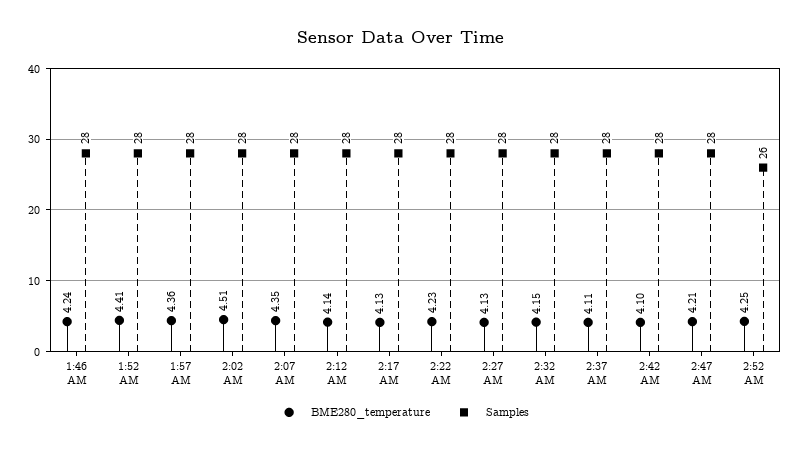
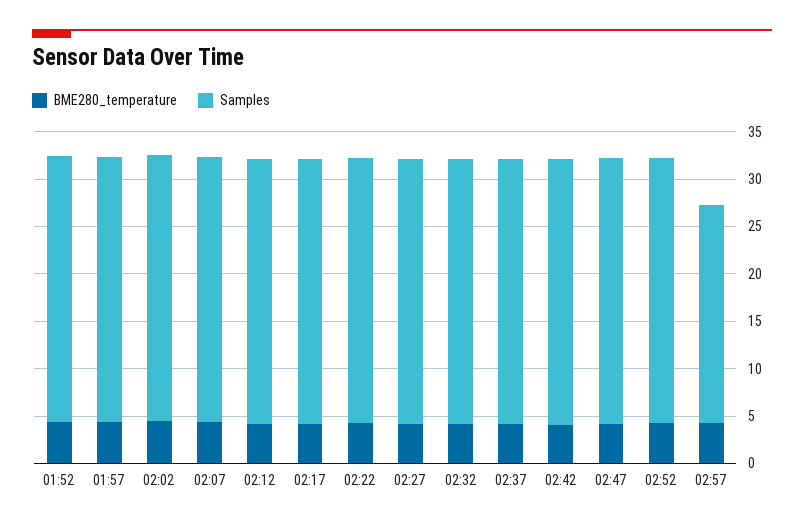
BME280_temperature, 1:46 AM: 4.24 -> none
Samples, 1:46 AM: 28 -> none
Samples, 2:52 AM: 26 -> 28
BME280_temperature, 02:57: none -> 4
Samples, 02:57: none -> 23

